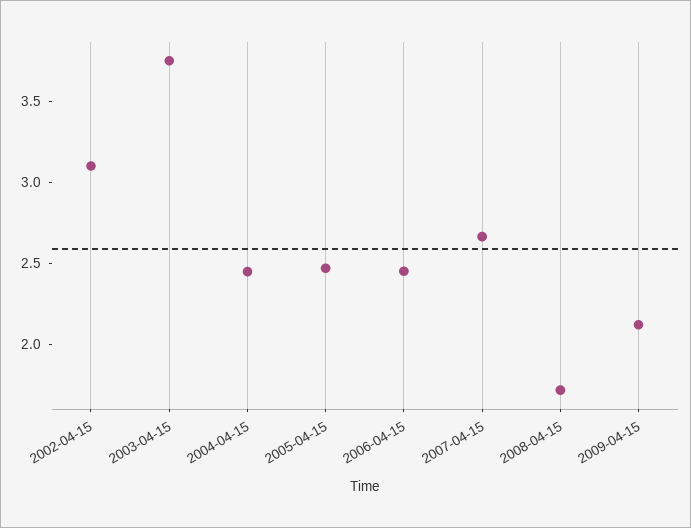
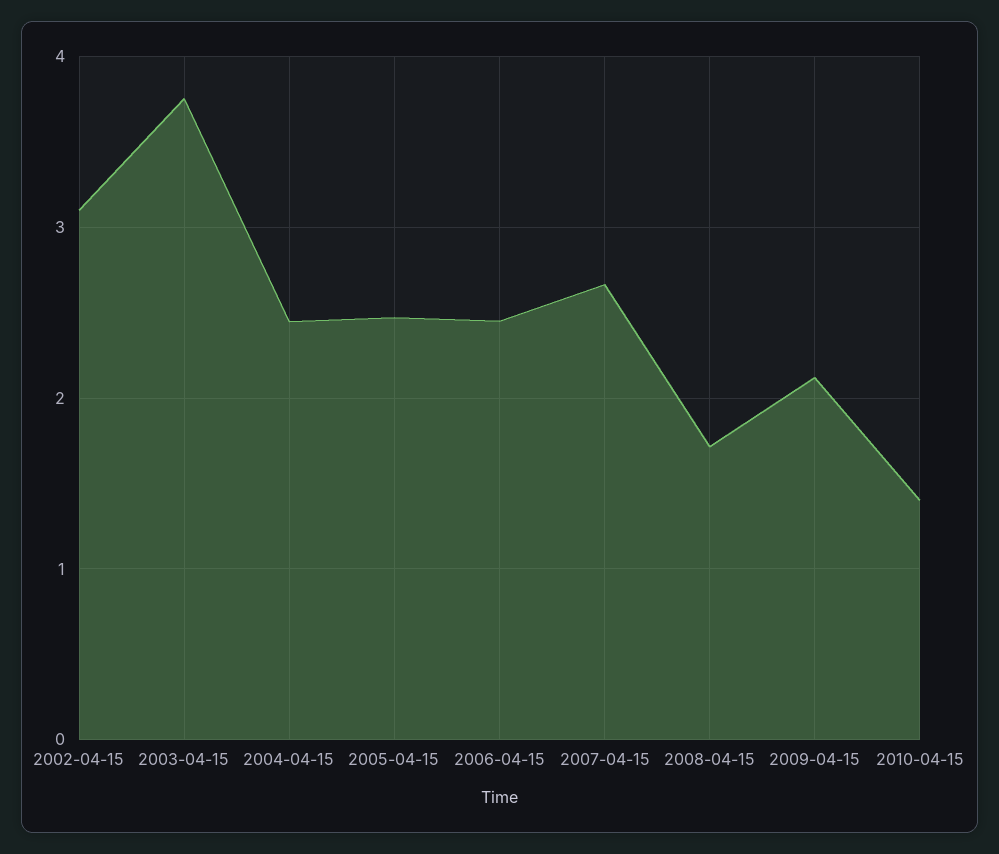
2010-04-15: none -> 1.4

